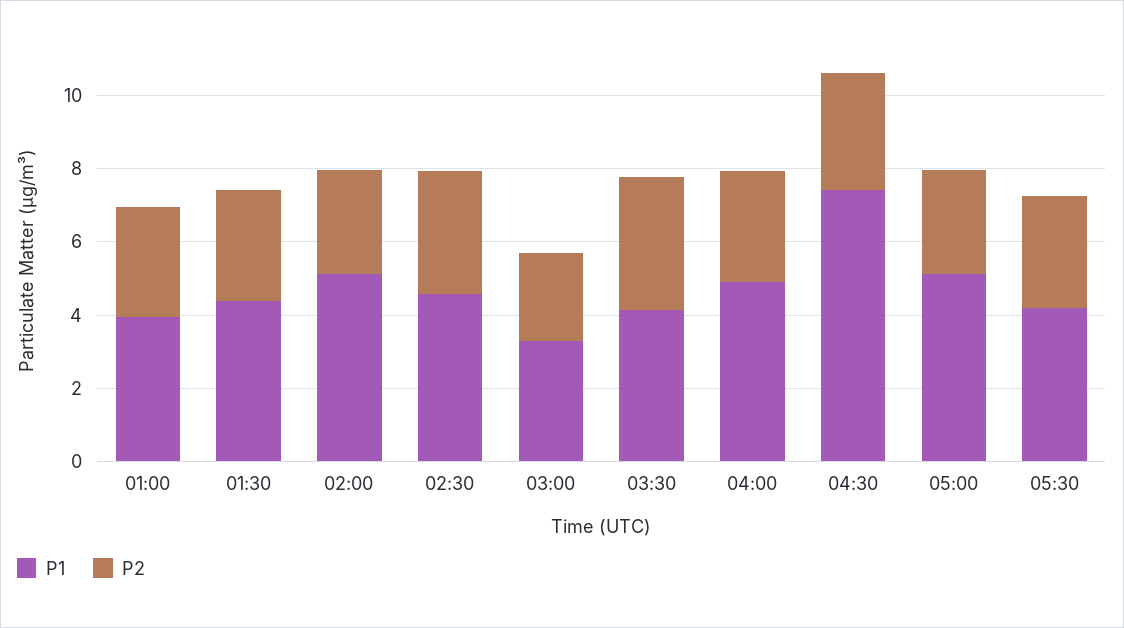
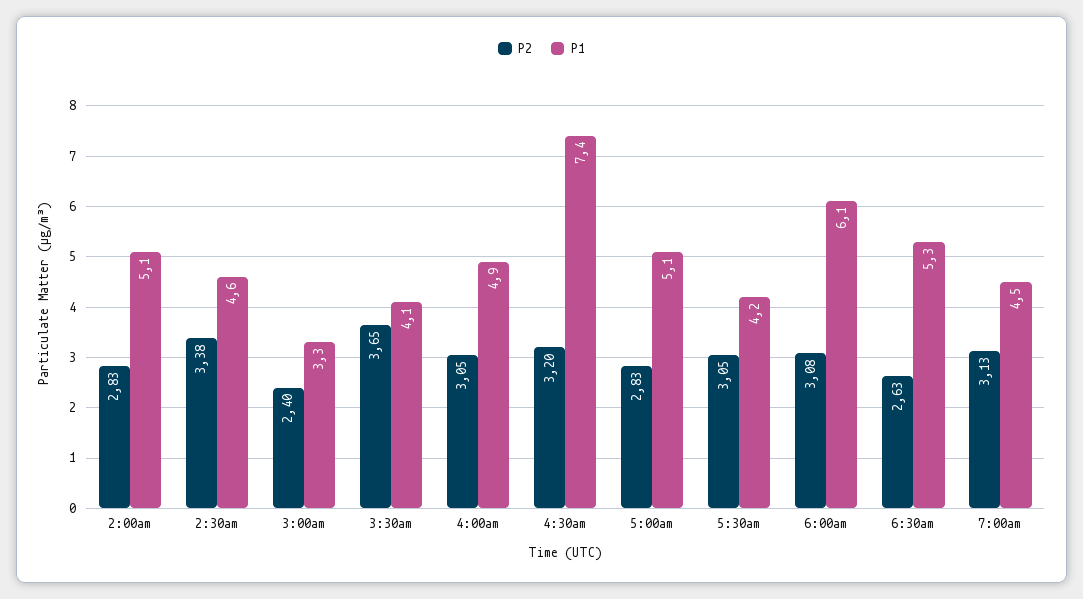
P1, 01:00: 4 -> none
P2, 01:00: 3 -> none
P1, 01:30: 4.5 -> none
P2, 01:30: 3 -> none
P2, 6:00am: none -> 3.08
P1, 6:00am: none -> 6.1
P2, 6:30am: none -> 2.63
P1, 6:30am: none -> 5.3
P2, 7:00am: none -> 3.13
P1, 7:00am: none -> 4.5

